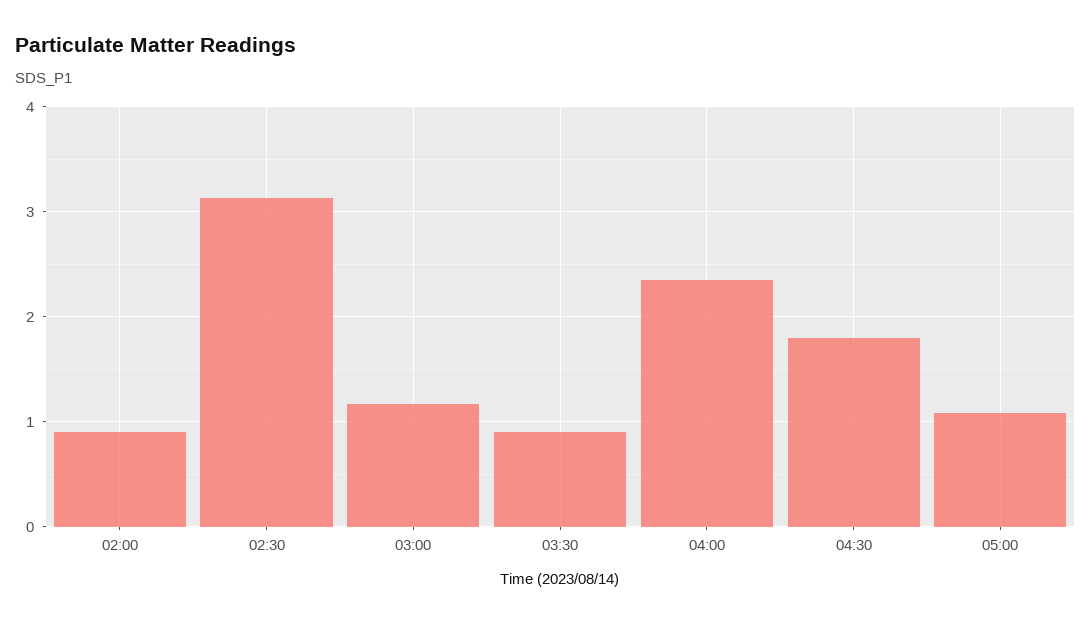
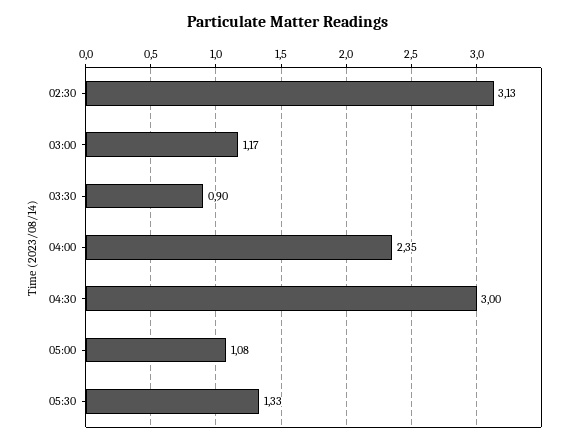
02:00: 0.9 -> none
04:30: 1.8 -> 3
05:30: none -> 1.33

